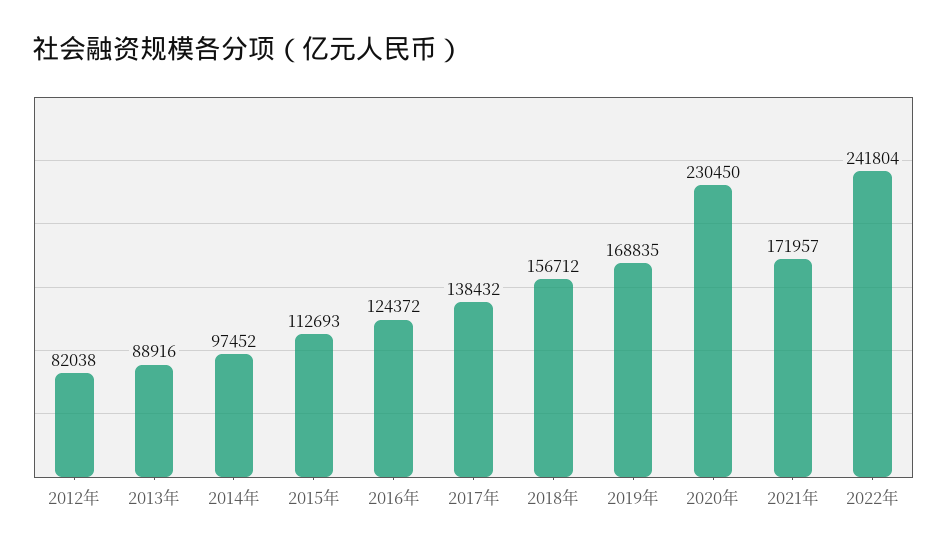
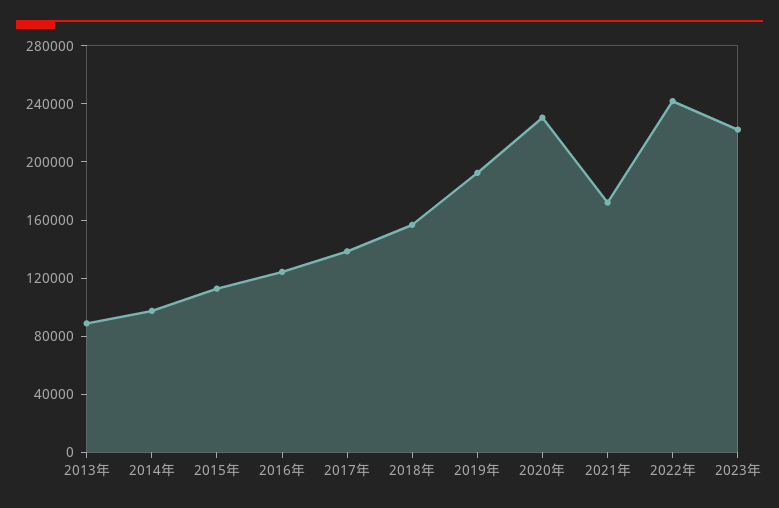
2012年: 82038 -> none
2019年: 168835 -> 190000
2023年: none -> 220000

